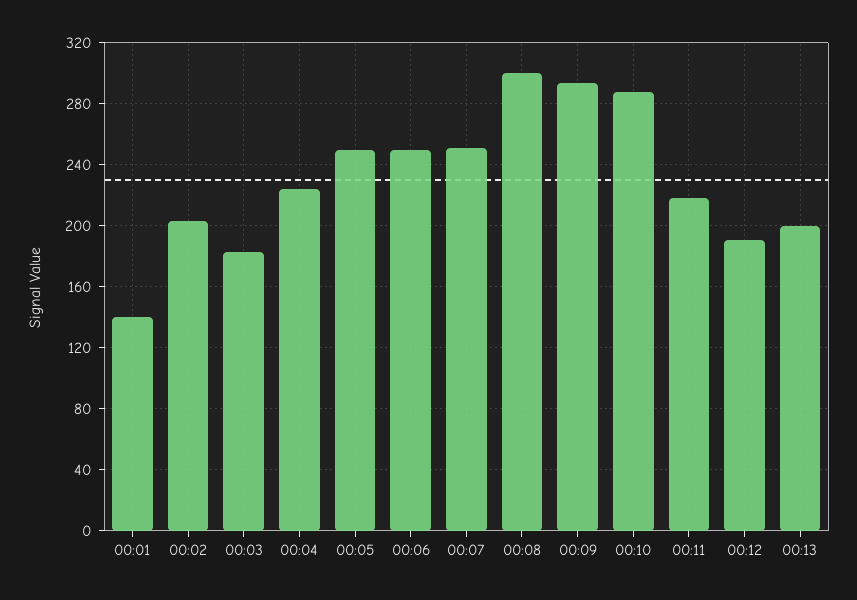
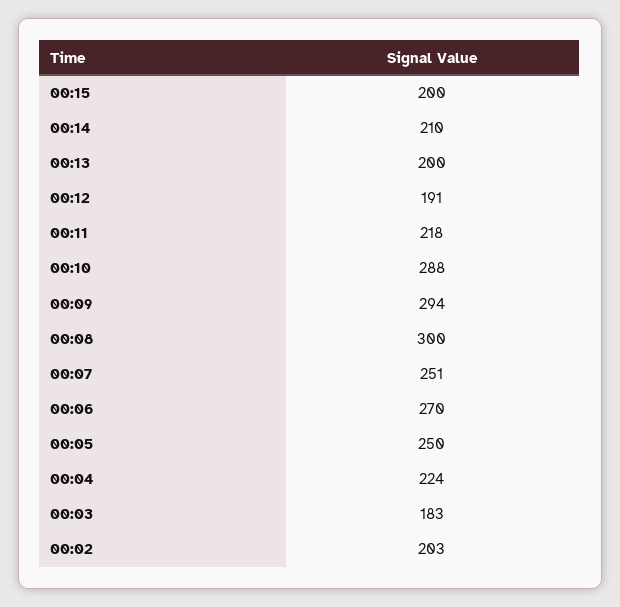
00:01: 140 -> none
00:06: 250 -> 270
00:15: none -> 200
00:14: none -> 210

